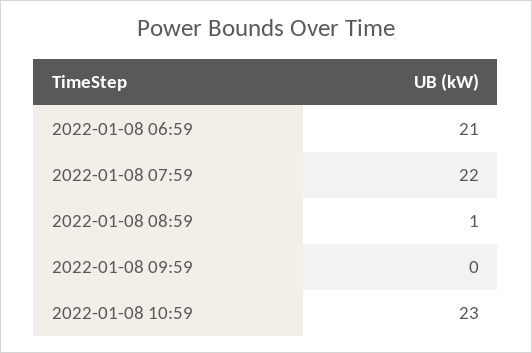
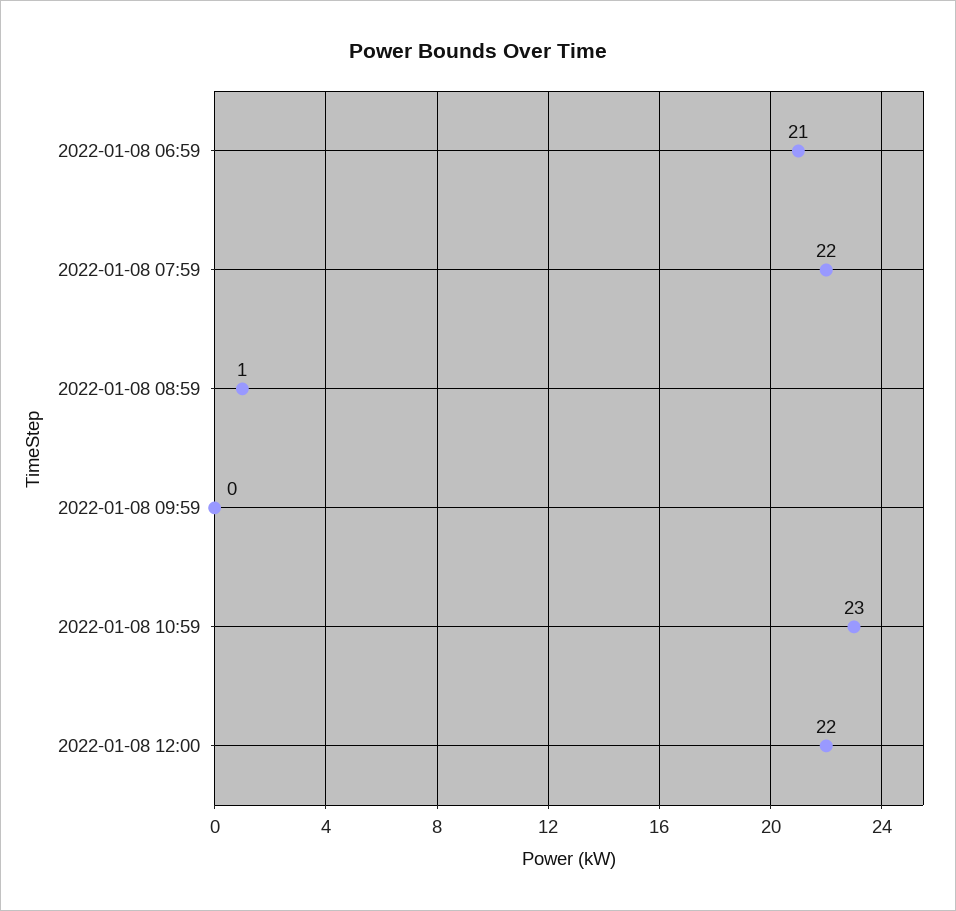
2022-01-08 12:00: none -> 22

